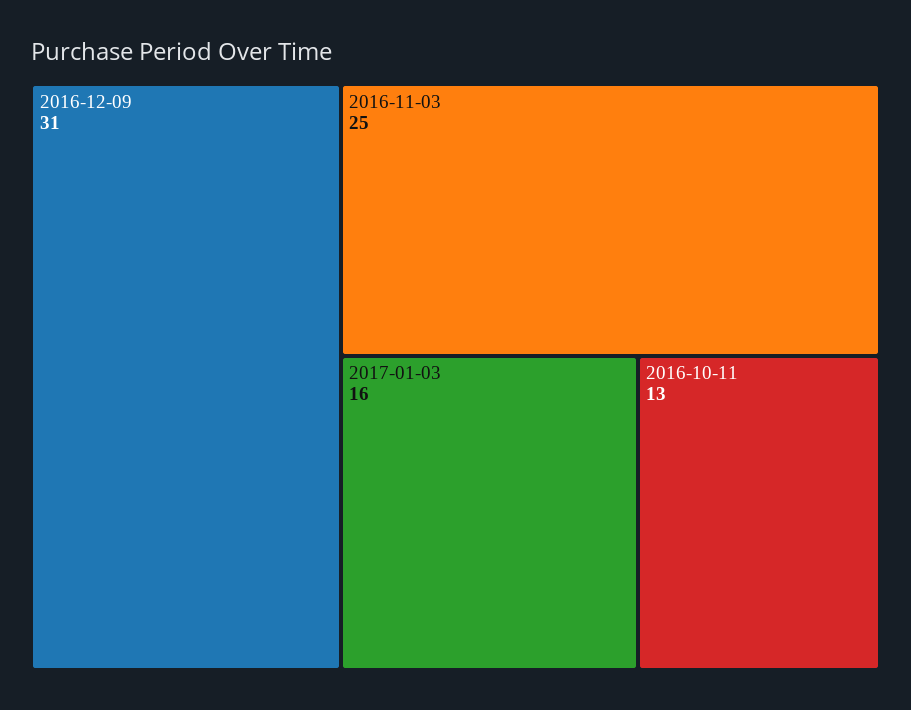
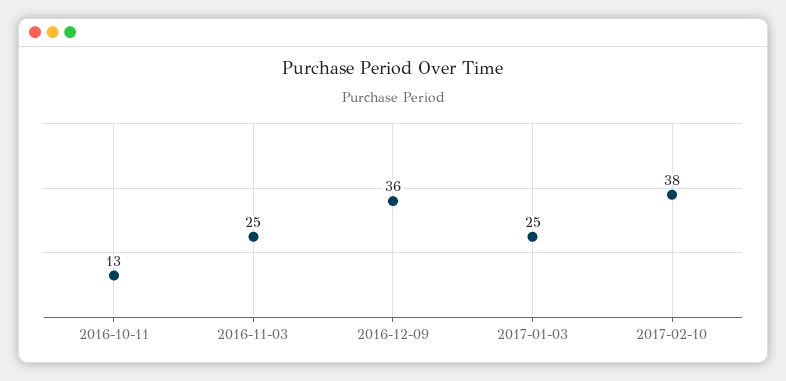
2016-12-09: 31 -> 36
2017-01-03: 16 -> 25
2017-02-10: none -> 38

